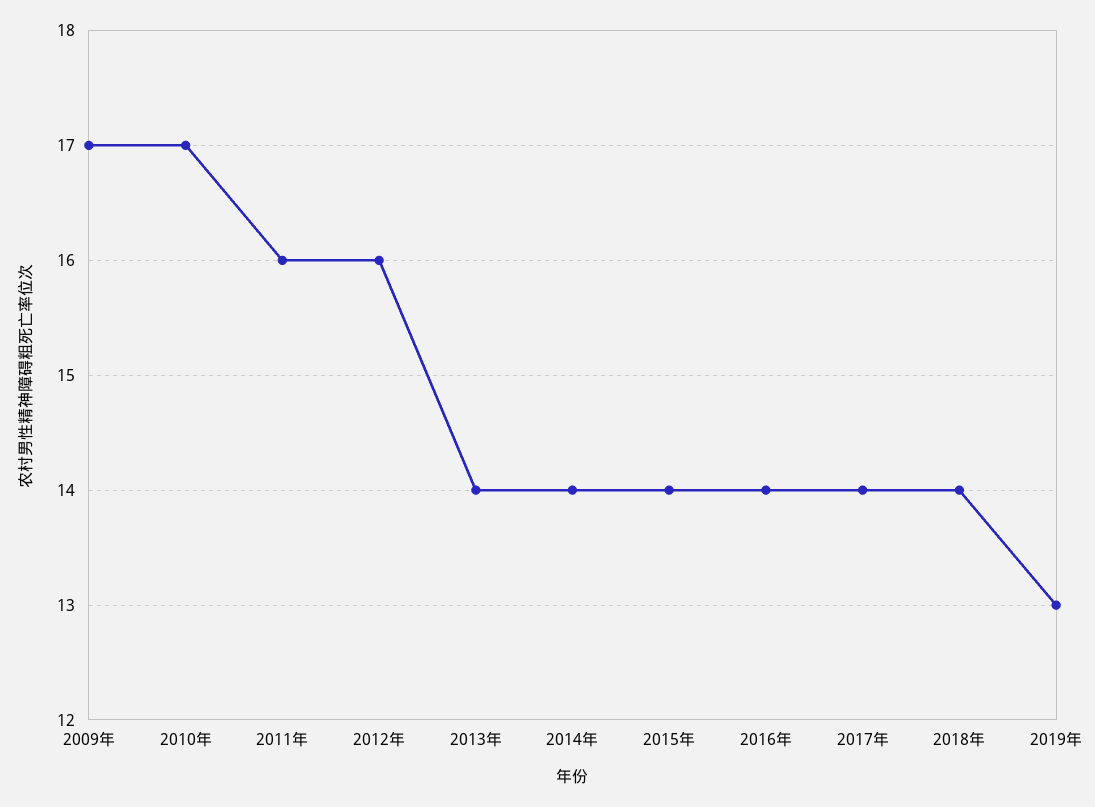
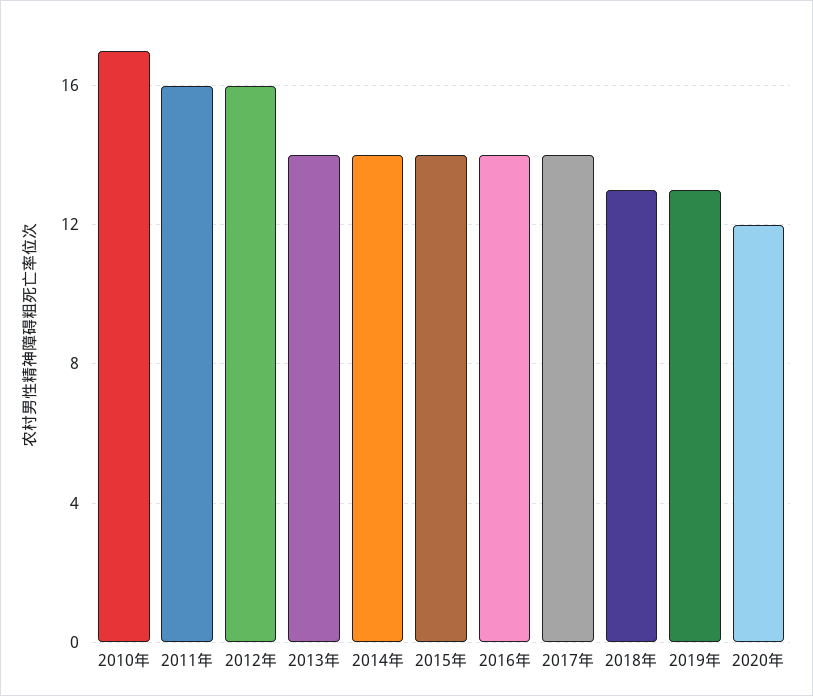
2009年: 17 -> none
2018年: 14 -> 13
2020年: none -> 12

